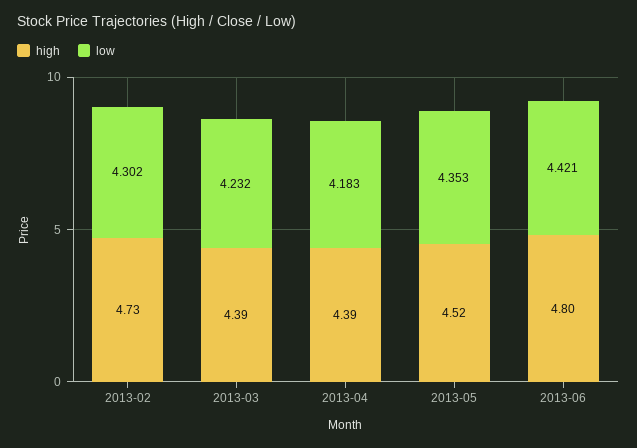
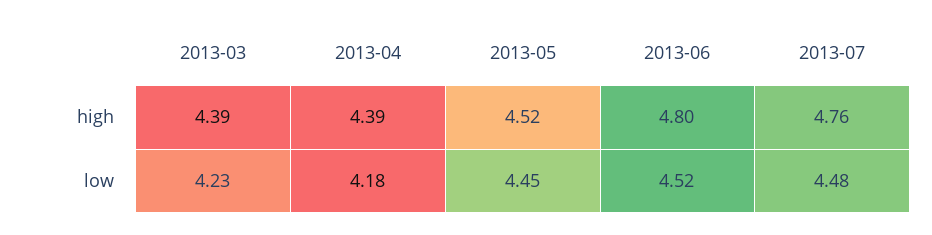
high, 2013-02: 4.73 -> none
low, 2013-02: 4.302 -> none
low, 2013-05: 4.353 -> 4.45
low, 2013-06: 4.421 -> 4.52
high, 2013-07: none -> 4.76
low, 2013-07: none -> 4.48

